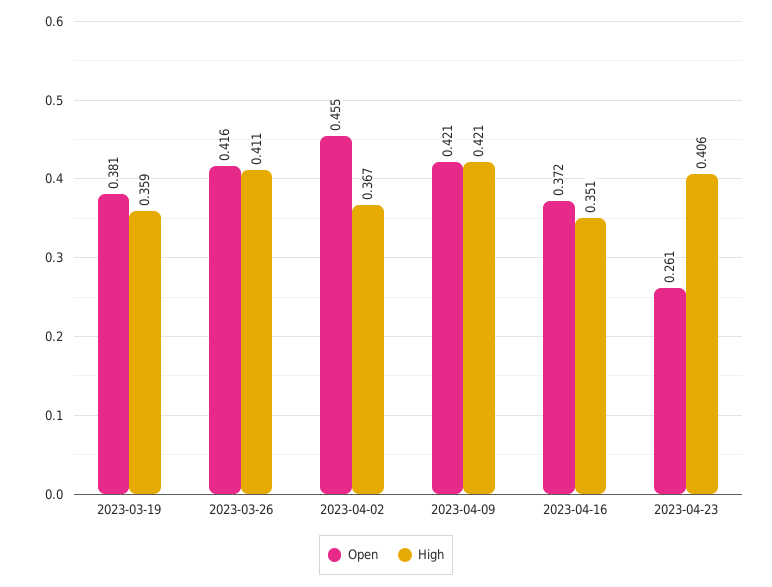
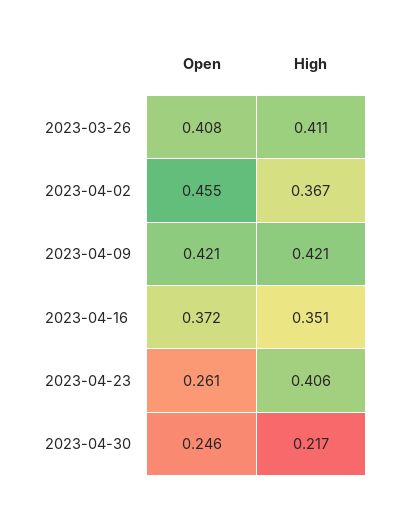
Open, 2023-03-19: 0.381 -> none
High, 2023-03-19: 0.359 -> none
Open, 2023-03-26: 0.416 -> 0.408
Open, 2023-04-30: none -> 0.246
High, 2023-04-30: none -> 0.217

